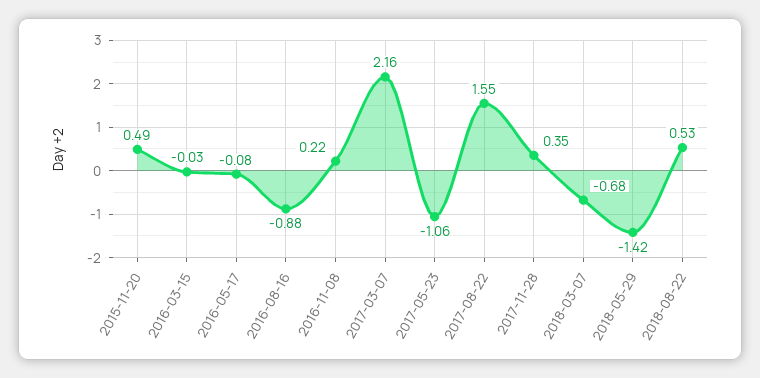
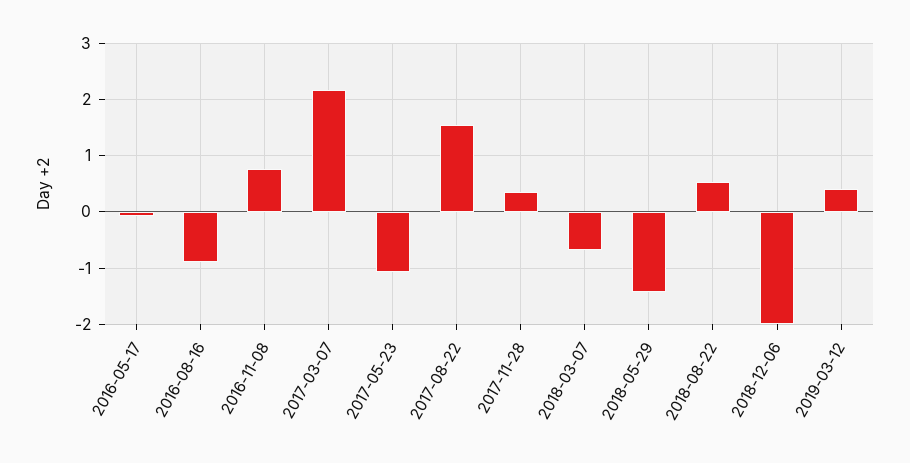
2015-11-20: 0.49 -> none
2016-03-15: -0.03 -> none
2016-11-08: 0.22 -> 0.8
2018-12-06: none -> -2
2019-03-12: none -> 0.4

